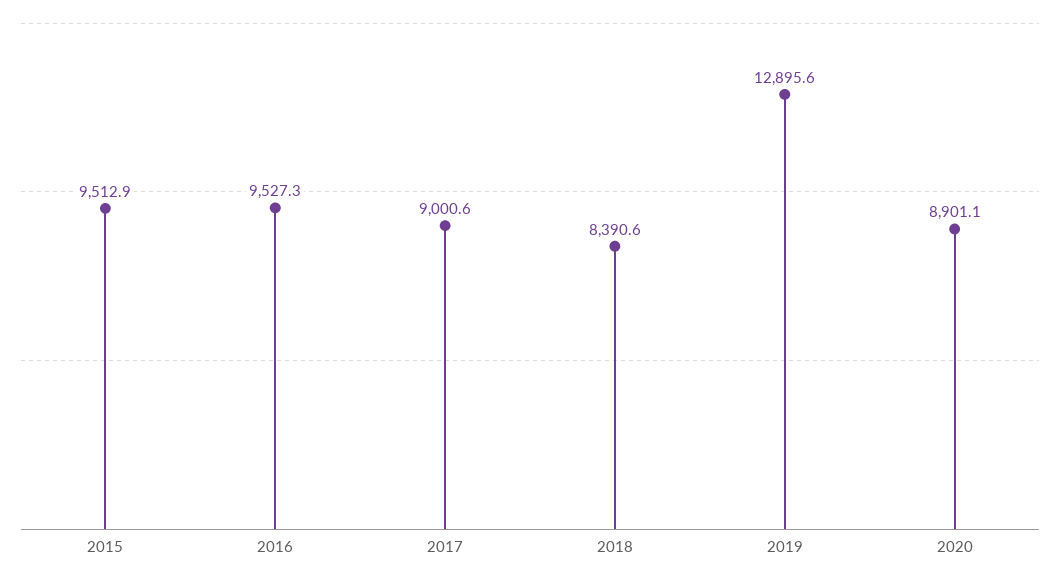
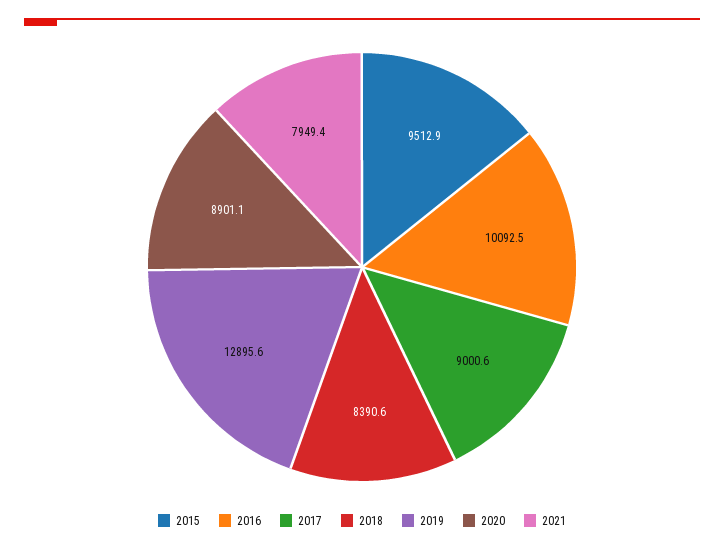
2016: 9527.3 -> 10092.5
2021: none -> 7949.4

